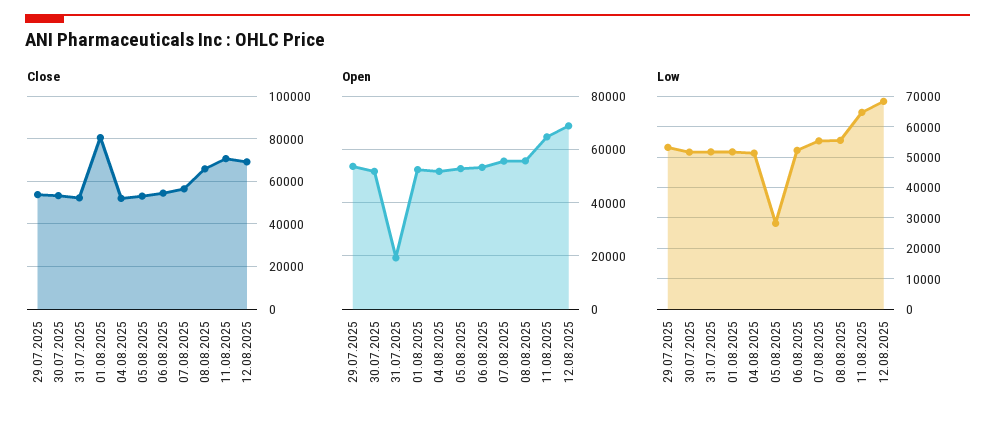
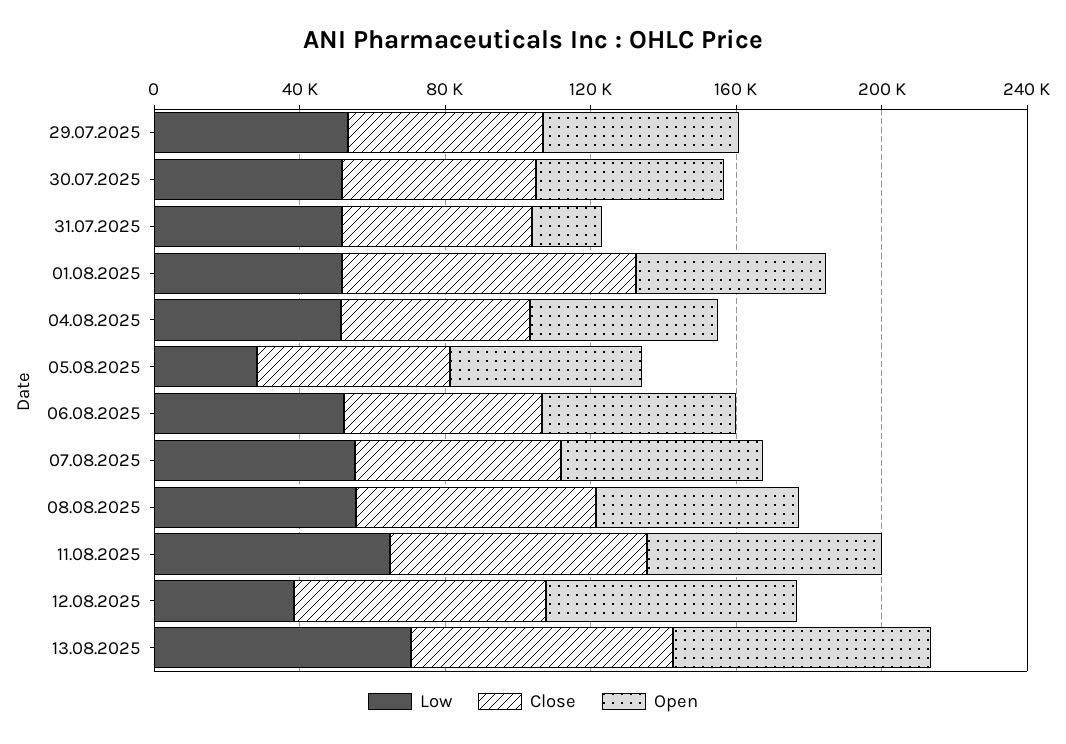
Low, 12.08.2025: 68000 -> 40000
Low, 13.08.2025: none -> 70000
Close, 13.08.2025: none -> 70000
Open, 13.08.2025: none -> 70000

